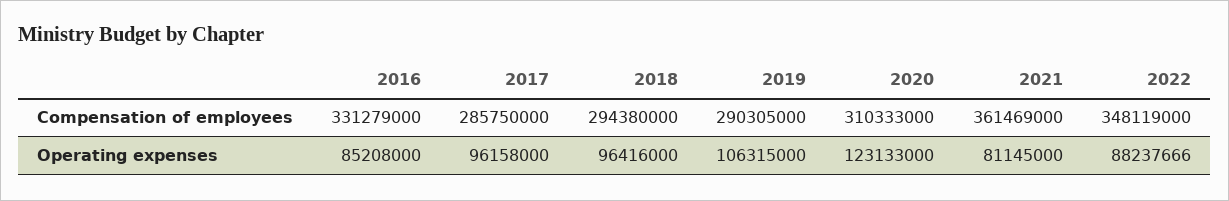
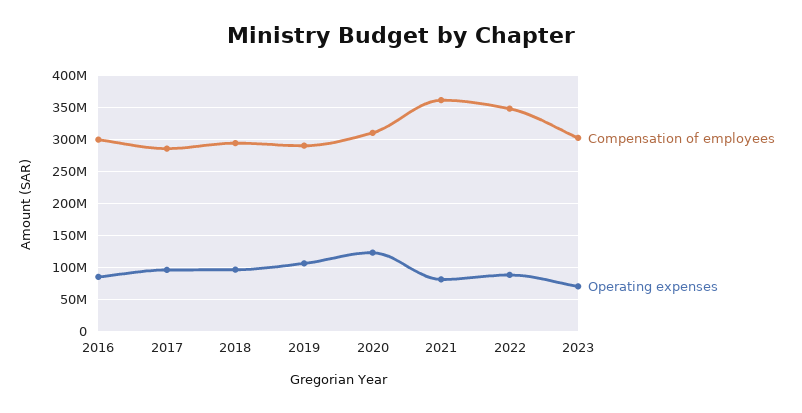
Compensation of employees, 2016: 331279000 -> 300000000
Compensation of employees, 2023: none -> 300000000
Operating expenses, 2023: none -> 70000000

